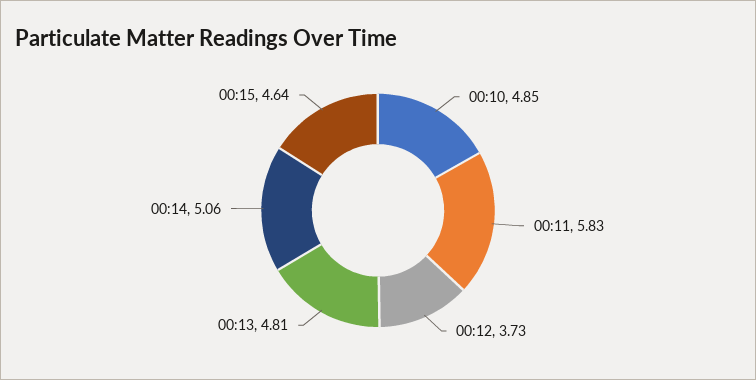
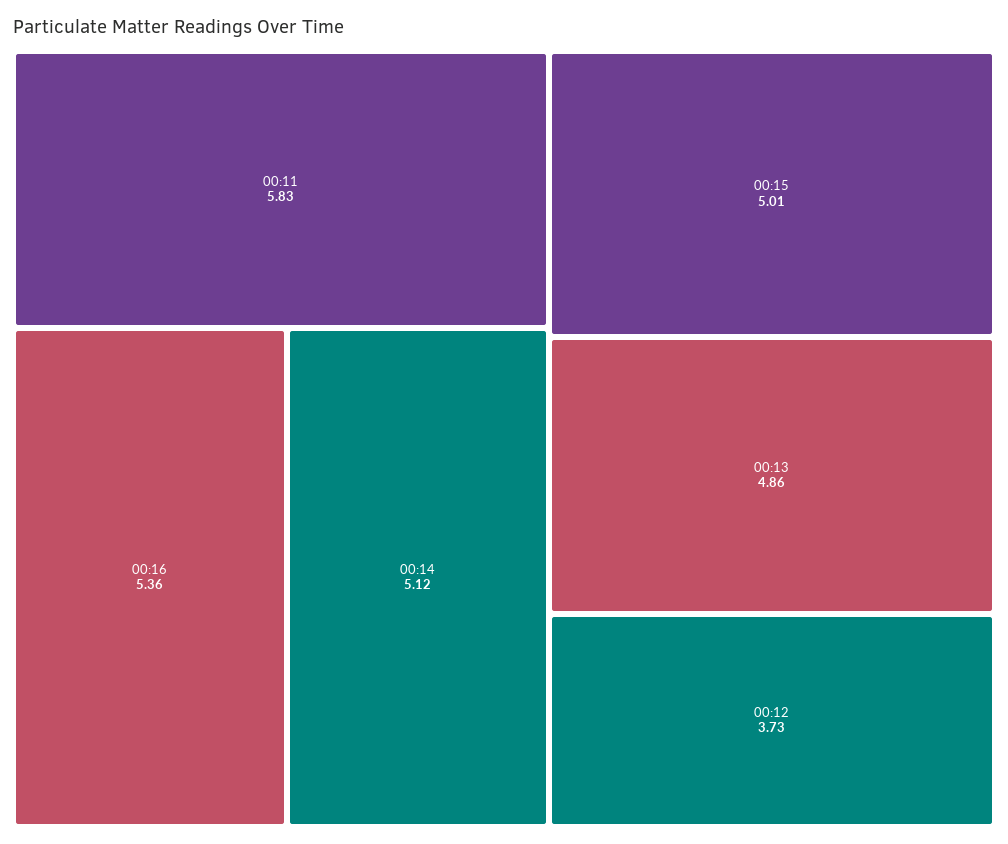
00:10: 4.85 -> none
00:13: 4.81 -> 4.86
00:14: 5.06 -> 5.12
00:15: 4.64 -> 5.01
00:16: none -> 5.36

